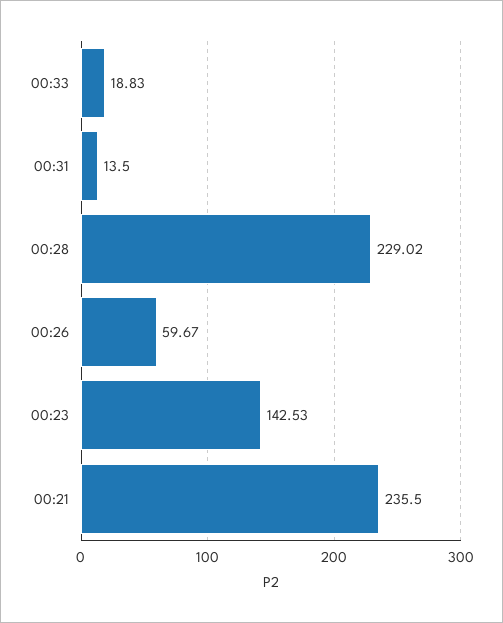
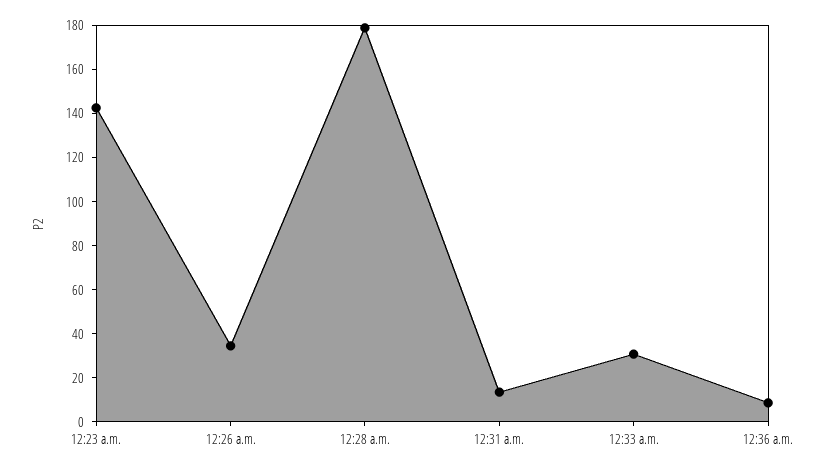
00:33: 18.83 -> 30
00:28: 229.02 -> 180
00:26: 59.67 -> 35
00:21: 235.5 -> none
12:36 a.m.: none -> 10

